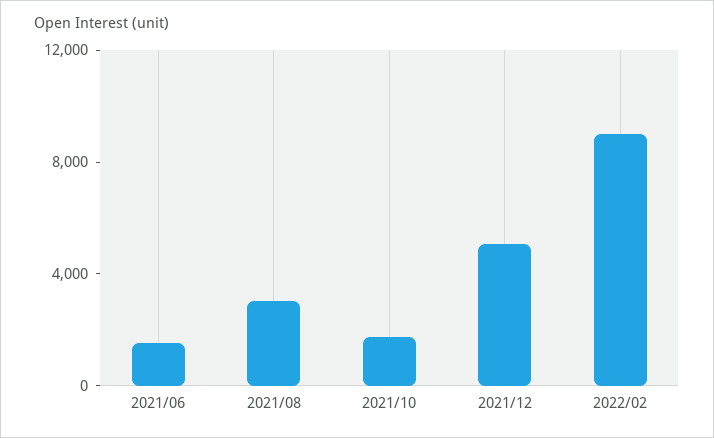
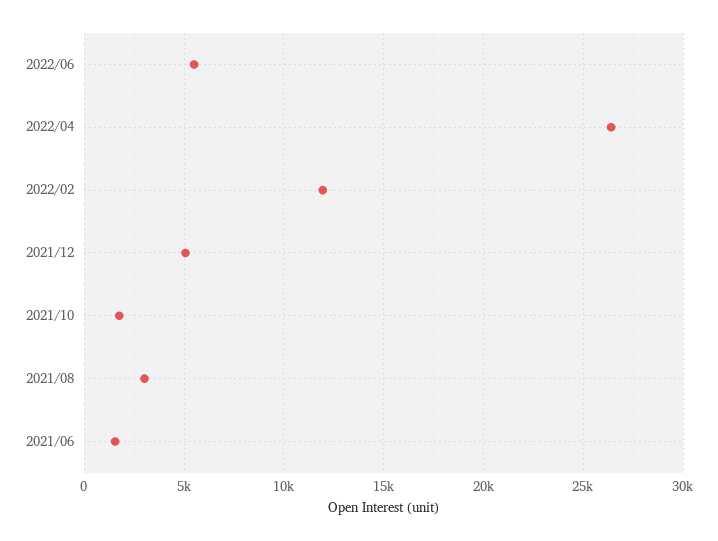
2022/02: 9000 -> 12000
2022/06: none -> 5500
2022/04: none -> 26500

